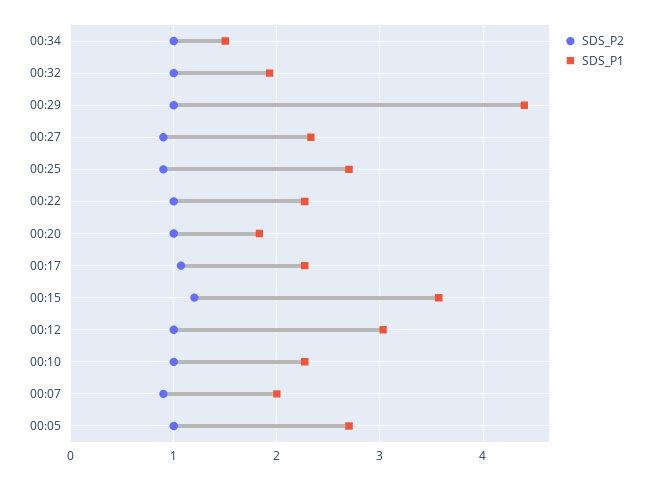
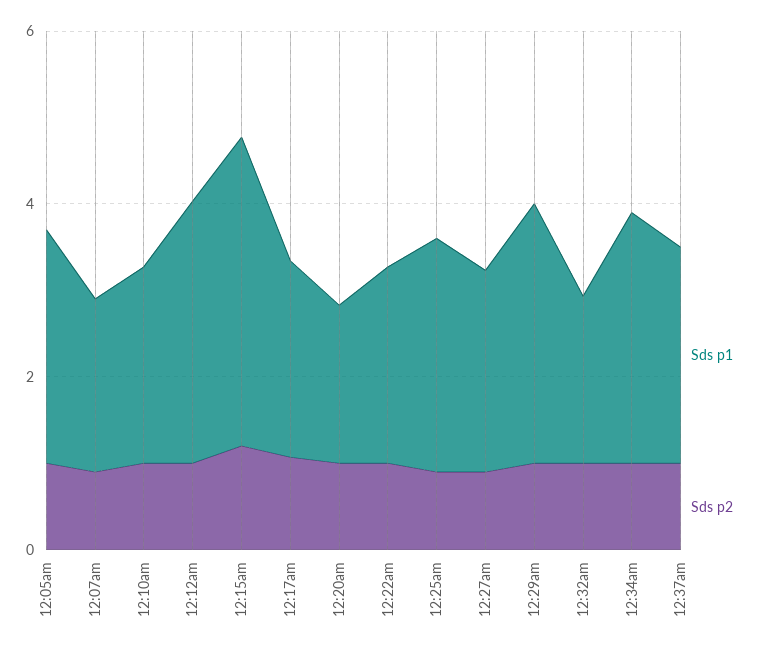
SDS_P1, 00:34: 1.5 -> 3
SDS_P1, 00:29: 4.4 -> 3
SDS_P1, 12:37am: none -> 2.5
SDS_P2, 12:37am: none -> 1

